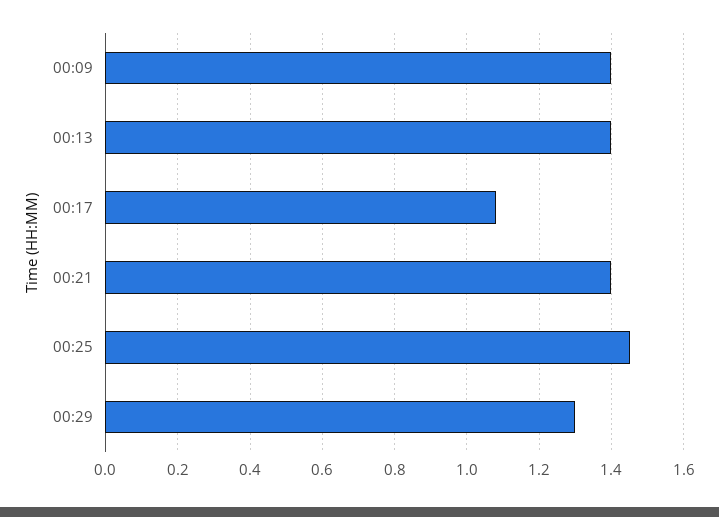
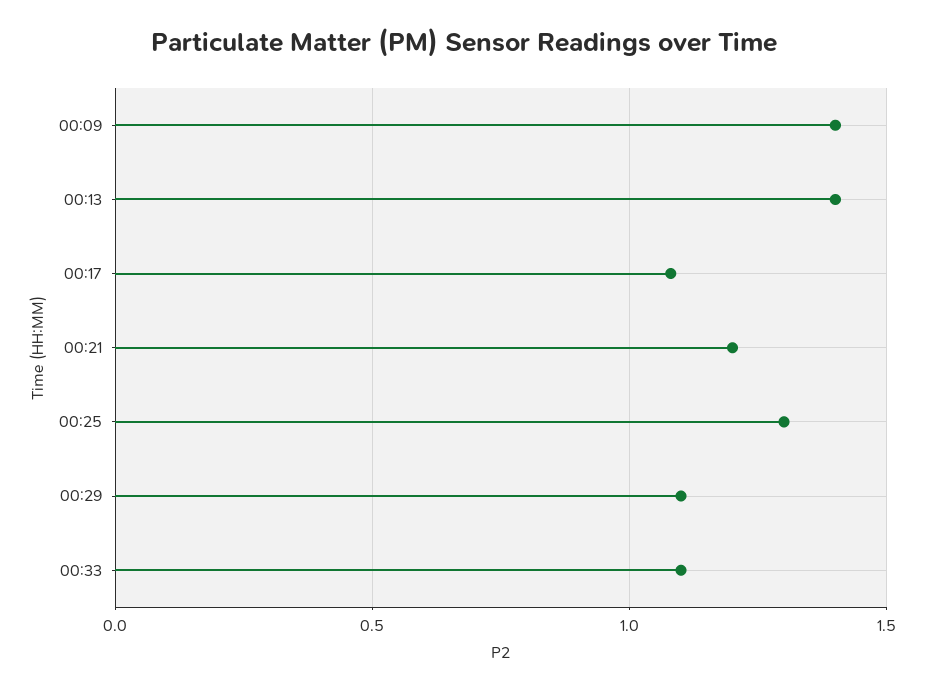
00:21: 1.4 -> 1.2
00:25: 1.45 -> 1.3
00:29: 1.3 -> 1.1
00:33: none -> 1.1

